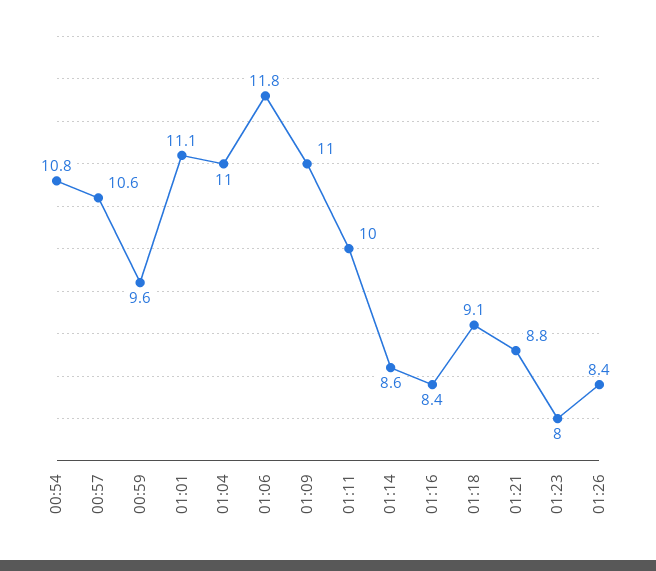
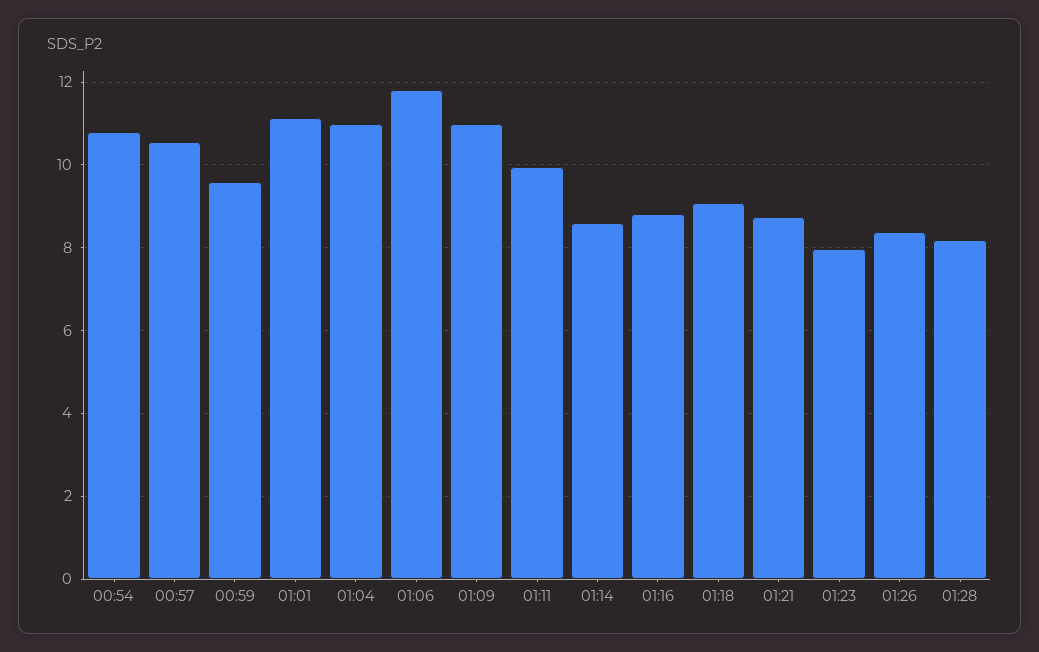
01:16: 8.4 -> 8.8
01:28: none -> 8.2

